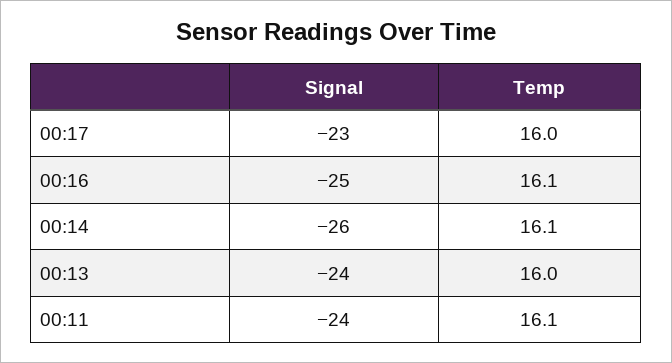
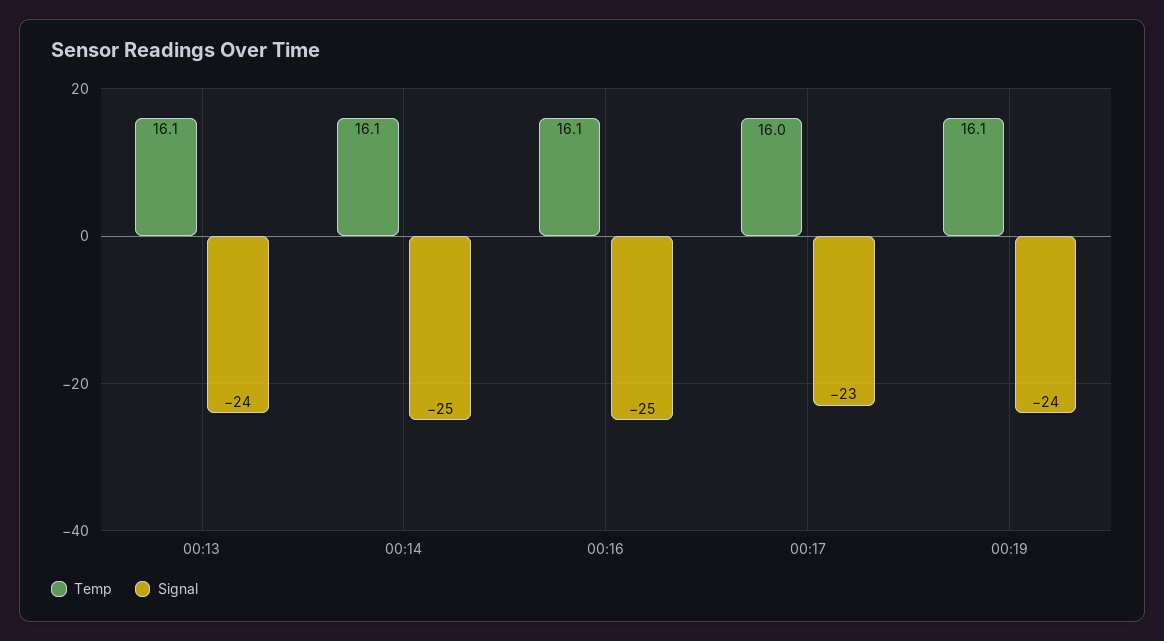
Signal, 00:14: -26 -> -25
Temp, 00:13: 16 -> 16.1
Signal, 00:11: -24 -> none
Temp, 00:11: 16.1 -> none
Temp, 00:19: none -> 16.1
Signal, 00:19: none -> -24

